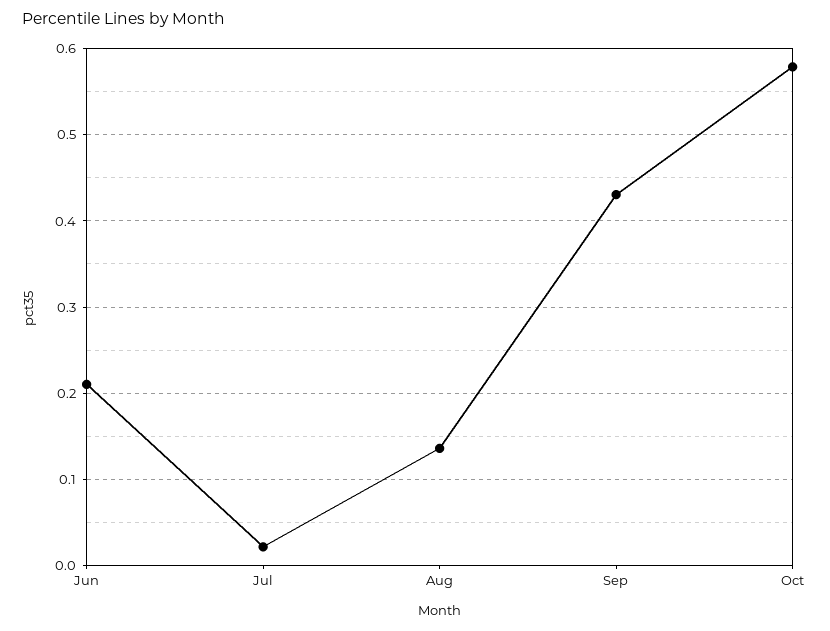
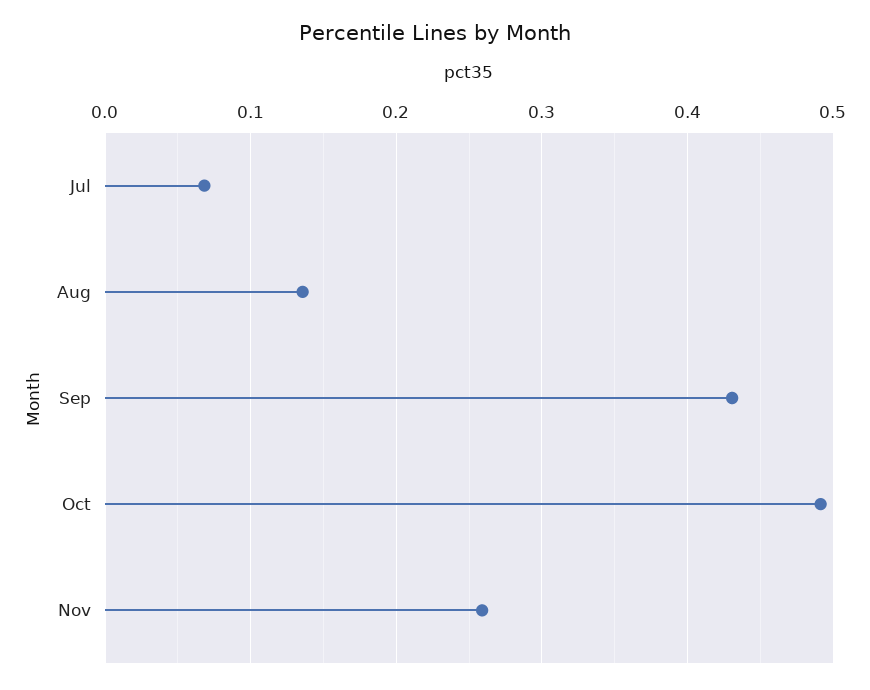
Jun: 0.21 -> none
Jul: 0.02 -> 0.07
Oct: 0.58 -> 0.49
Nov: none -> 0.26

